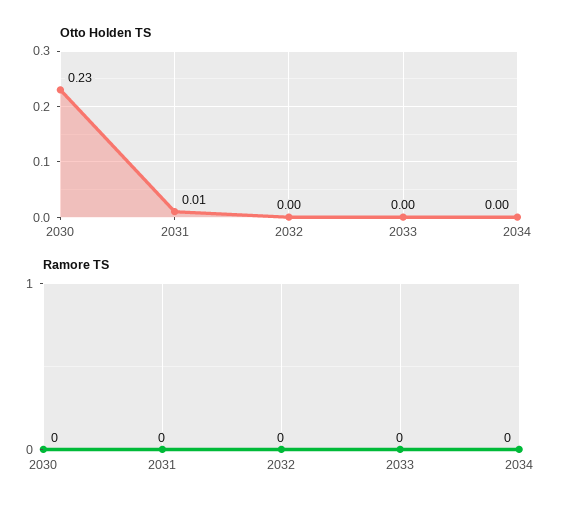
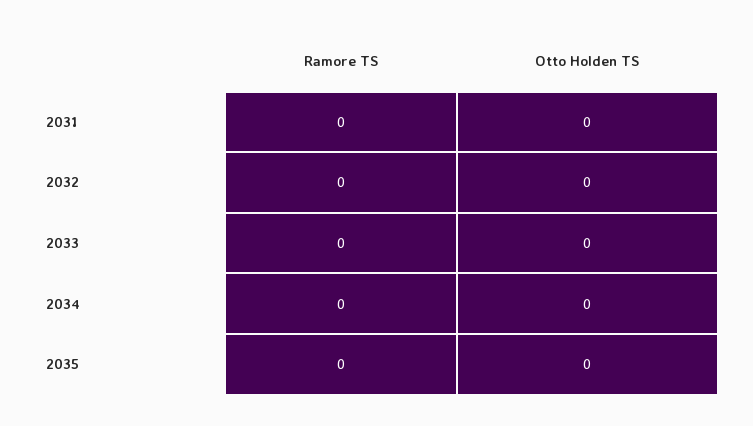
Otto Holden TS, 2030: 0.23 -> none
Otto Holden TS, 2031: 0.01 -> 0
Ramore TS, 2030: 0 -> none
Ramore TS, 2035: none -> 0
Otto Holden TS, 2035: none -> 0

